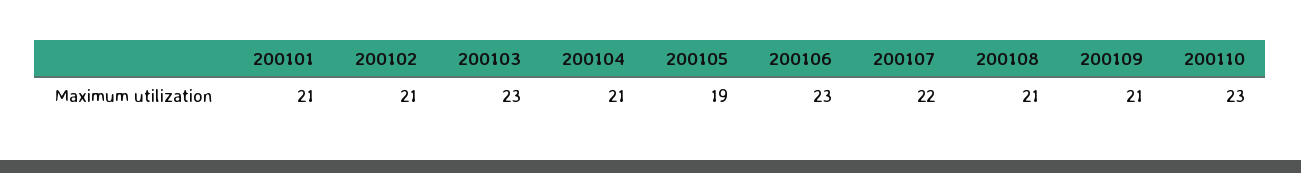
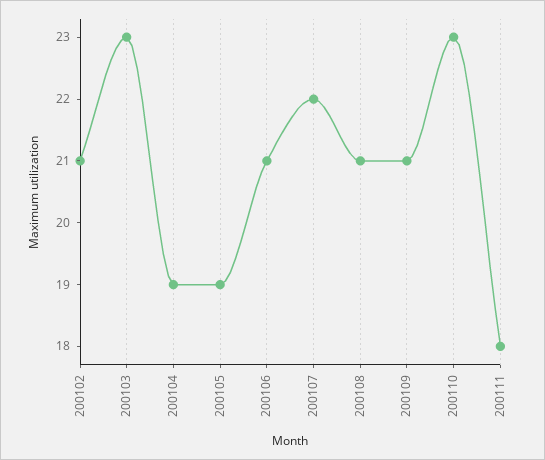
200101: 21 -> none
200104: 21 -> 19
200106: 23 -> 21
200111: none -> 18

